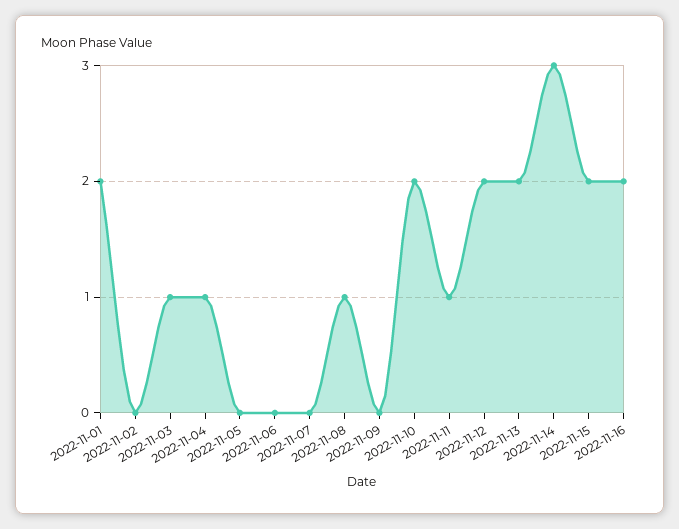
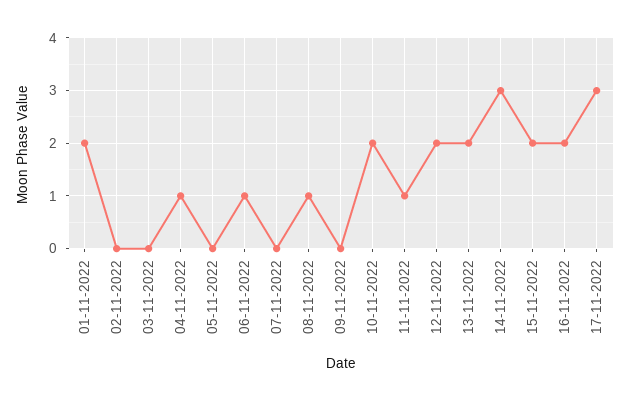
2022-11-03: 1 -> 0
2022-11-06: 0 -> 1
17-11-2022: none -> 3

